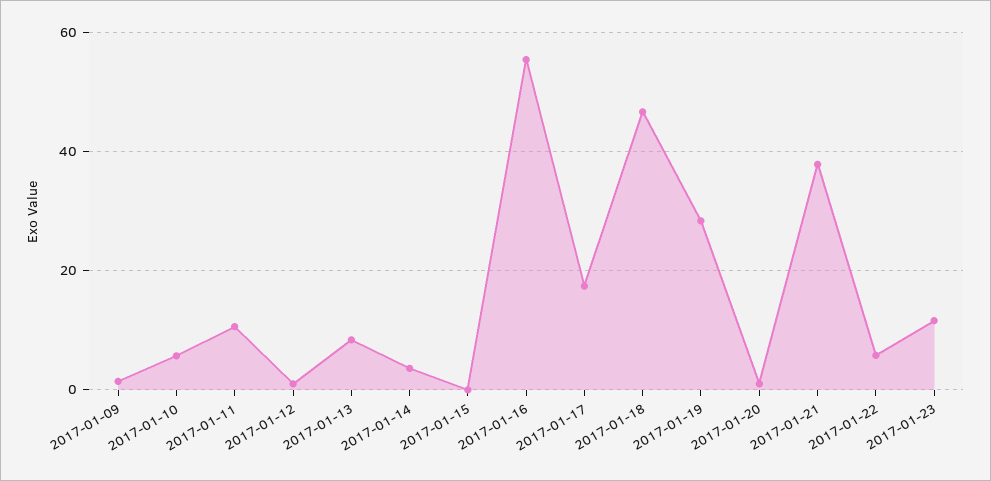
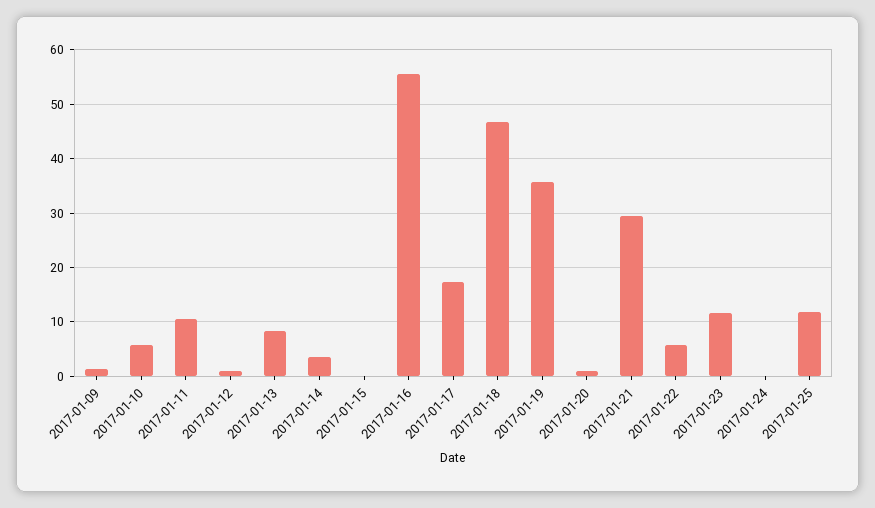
2017-01-19: 28 -> 36
2017-01-21: 38 -> 30
2017-01-24: none -> 0
2017-01-25: none -> 12

